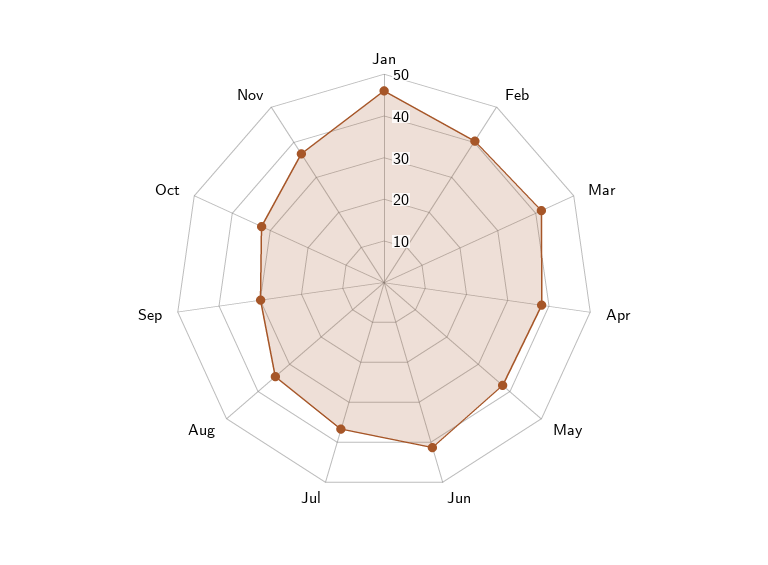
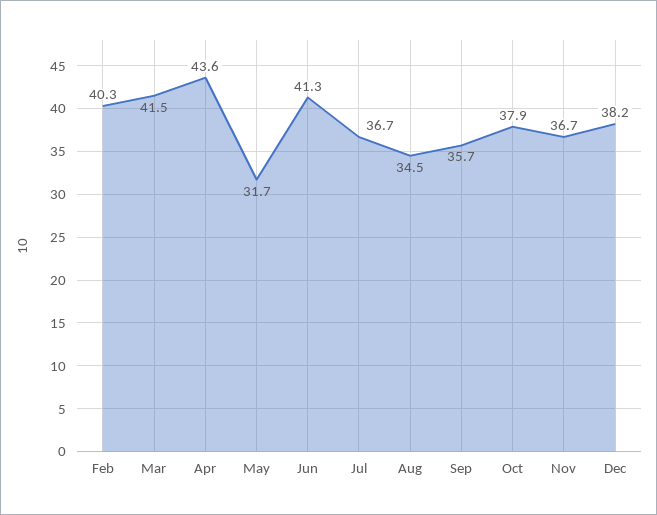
Jan: 46 -> none
Apr: 38 -> 43.6
May: 38 -> 31.7
Sep: 30 -> 35.7
Oct: 32 -> 37.9
Dec: none -> 38.2

